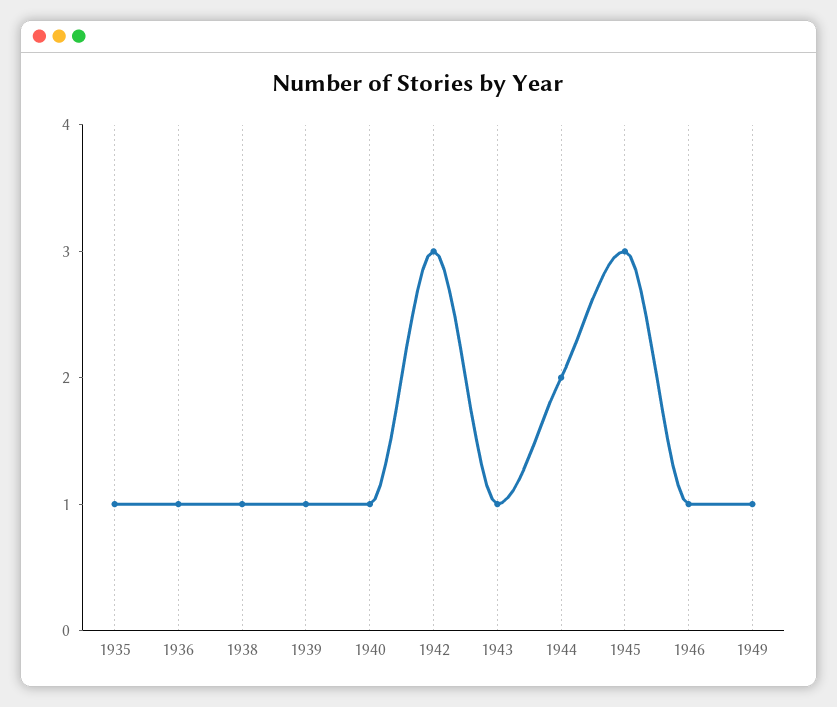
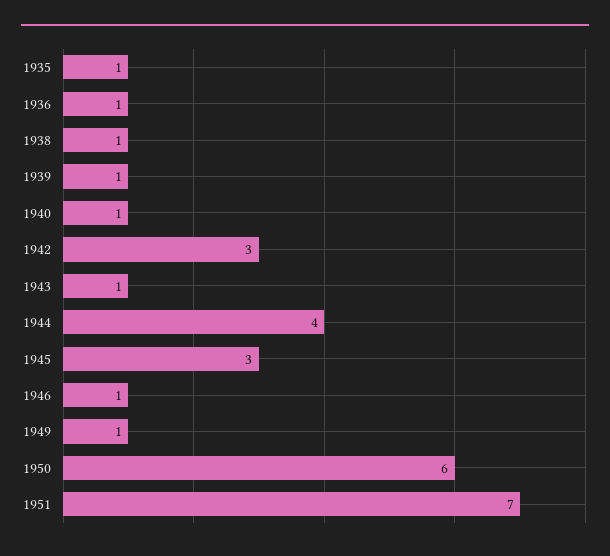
1944: 2 -> 4
1950: none -> 6
1951: none -> 7

